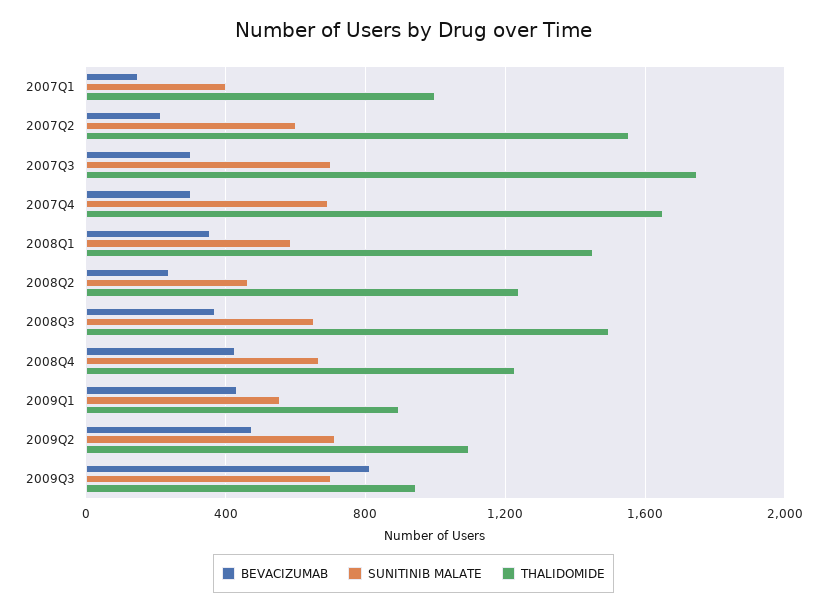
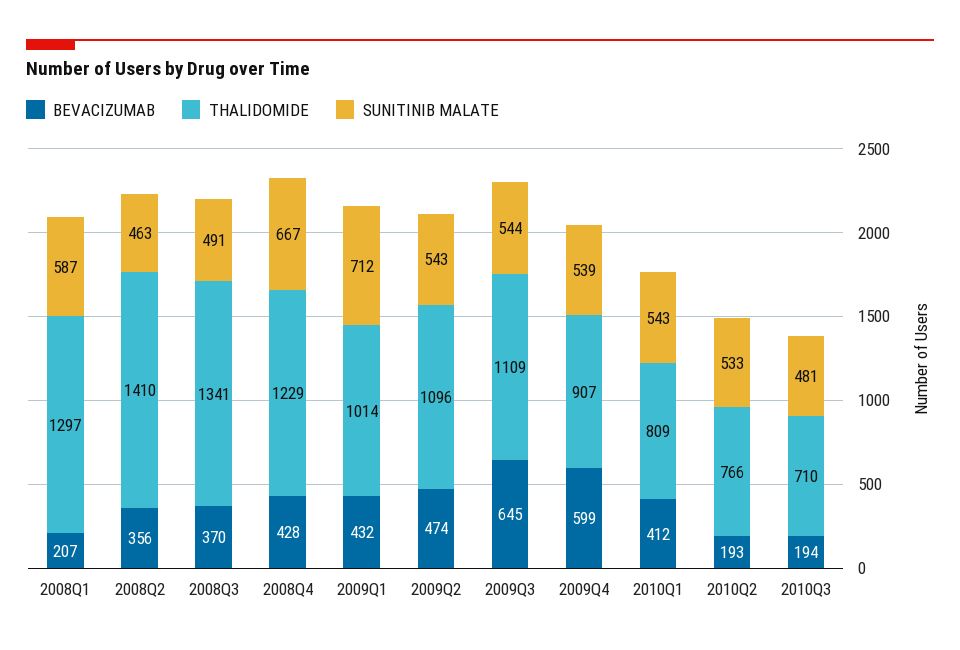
BEVACIZUMAB, 2007Q1: 150 -> none
SUNITINIB MALATE, 2007Q1: 400 -> none
THALIDOMIDE, 2007Q1: 1000 -> none
BEVACIZUMAB, 2007Q2: 200 -> none
SUNITINIB MALATE, 2007Q2: 600 -> none
THALIDOMIDE, 2007Q2: 1550 -> none
BEVACIZUMAB, 2007Q3: 300 -> none
SUNITINIB MALATE, 2007Q3: 700 -> none
THALIDOMIDE, 2007Q3: 1750 -> none
BEVACIZUMAB, 2007Q4: 300 -> none
SUNITINIB MALATE, 2007Q4: 700 -> none
THALIDOMIDE, 2007Q4: 1650 -> none
BEVACIZUMAB, 2008Q1: 350 -> 207
THALIDOMIDE, 2008Q1: 1450 -> 1297
BEVACIZUMAB, 2008Q2: 250 -> 356
THALIDOMIDE, 2008Q2: 1250 -> 1410
SUNITINIB MALATE, 2008Q3: 650 -> 491
THALIDOMIDE, 2008Q3: 1500 -> 1341
SUNITINIB MALATE, 2009Q1: 550 -> 712
THALIDOMIDE, 2009Q1: 900 -> 1014
SUNITINIB MALATE, 2009Q2: 700 -> 543
BEVACIZUMAB, 2009Q3: 800 -> 645
SUNITINIB MALATE, 2009Q3: 700 -> 544
THALIDOMIDE, 2009Q3: 950 -> 1109
BEVACIZUMAB, 2009Q4: none -> 599
THALIDOMIDE, 2009Q4: none -> 907
SUNITINIB MALATE, 2009Q4: none -> 539
BEVACIZUMAB, 2010Q1: none -> 412
THALIDOMIDE, 2010Q1: none -> 809
SUNITINIB MALATE, 2010Q1: none -> 543
BEVACIZUMAB, 2010Q2: none -> 193
THALIDOMIDE, 2010Q2: none -> 766
SUNITINIB MALATE, 2010Q2: none -> 533
BEVACIZUMAB, 2010Q3: none -> 194
THALIDOMIDE, 2010Q3: none -> 710
SUNITINIB MALATE, 2010Q3: none -> 481

